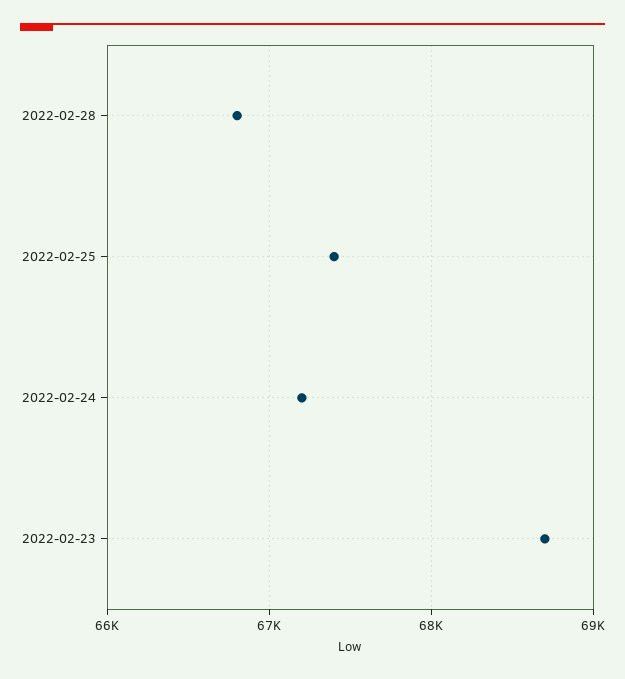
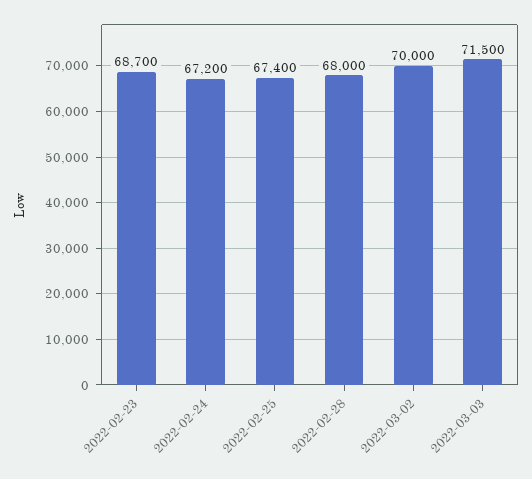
2022-02-28: 66800 -> 68000
2022-03-02: none -> 70000
2022-03-03: none -> 71500

